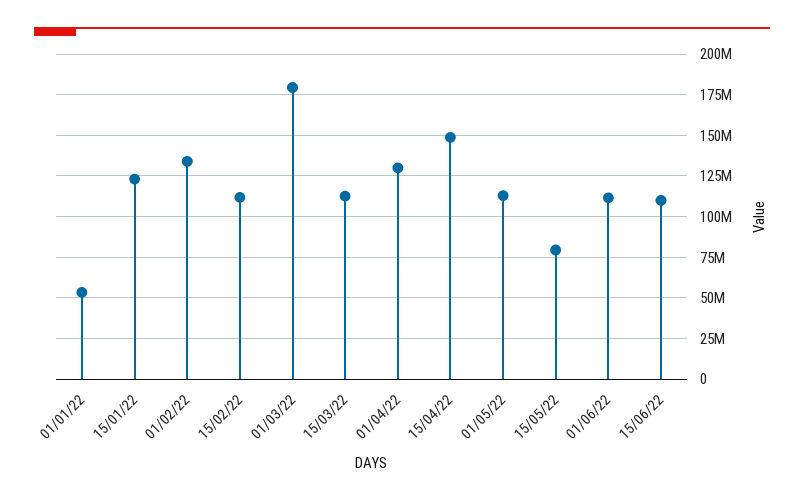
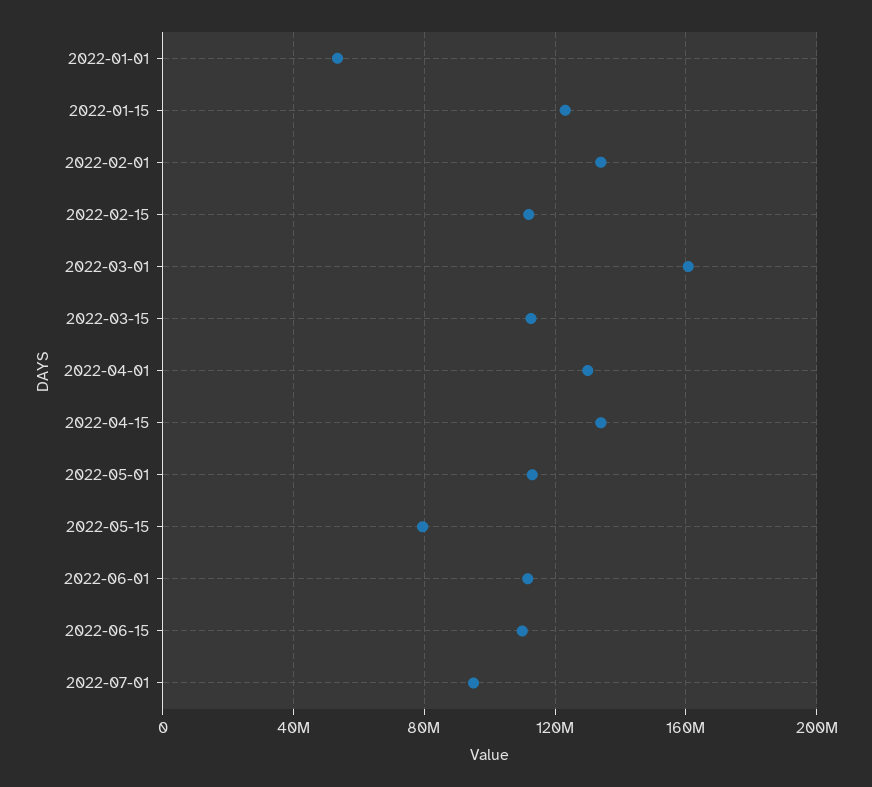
01/03/22: 180000000 -> 160000000
15/04/22: 150000000 -> 135000000
2022-07-01: none -> 95000000

